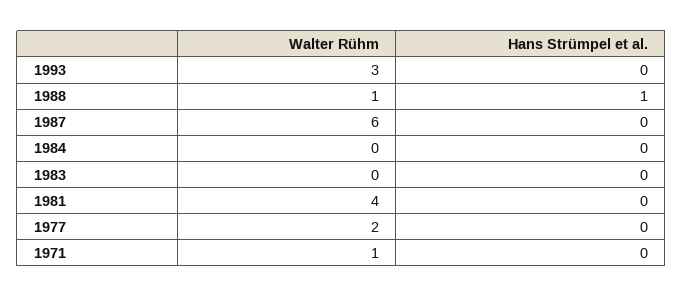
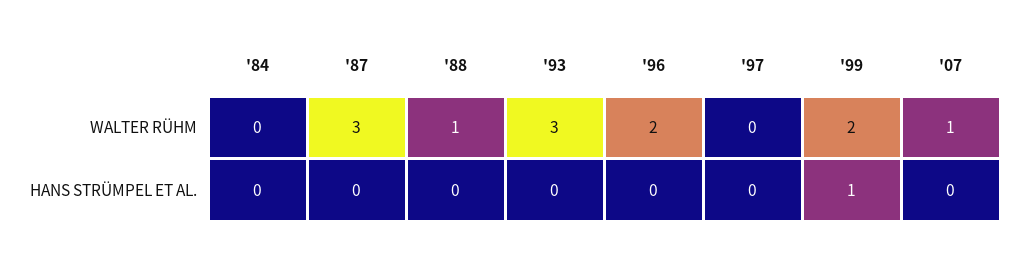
Hans Strümpel et al., 1988: 1 -> 0
Walter Rühm, 1987: 6 -> 3
Walter Rühm, 1983: 0 -> none
Hans Strümpel et al., 1983: 0 -> none
Walter Rühm, 1981: 4 -> none
Hans Strümpel et al., 1981: 0 -> none
Walter Rühm, 1977: 2 -> none
Hans Strümpel et al., 1977: 0 -> none
Walter Rühm, 1971: 1 -> none
Hans Strümpel et al., 1971: 0 -> none
Walter Rühm, '96: none -> 2
Walter Rühm, '97: none -> 0
Walter Rühm, '99: none -> 2
Walter Rühm, '07: none -> 1
Hans Strümpel et al., '96: none -> 0
Hans Strümpel et al., '97: none -> 0
Hans Strümpel et al., '99: none -> 1
Hans Strümpel et al., '07: none -> 0

